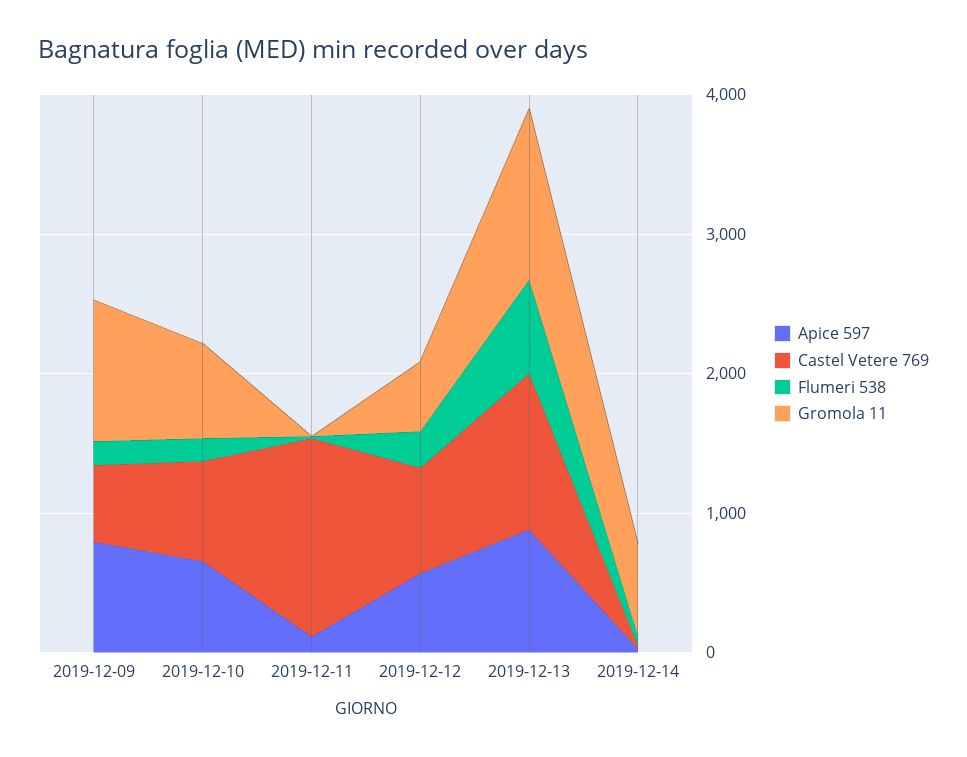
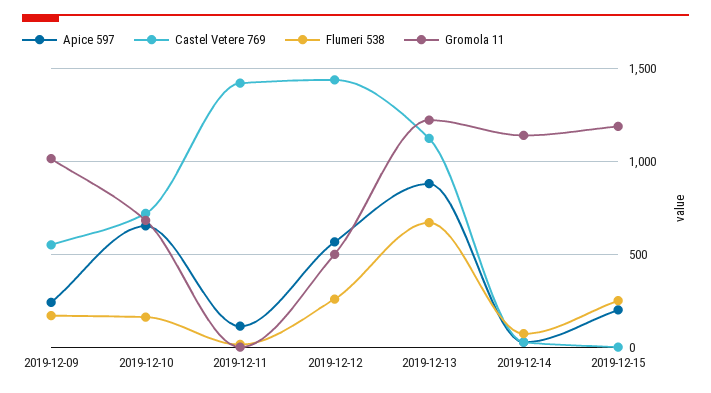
Apice 597, 2019-12-09: 800 -> 250
Castel Vetere 769, 2019-12-12: 800 -> 1450
Gromola 11, 2019-12-14: 600 -> 1150
Apice 597, 2019-12-15: none -> 200
Castel Vetere 769, 2019-12-15: none -> 0
Flumeri 538, 2019-12-15: none -> 250
Gromola 11, 2019-12-15: none -> 1200

